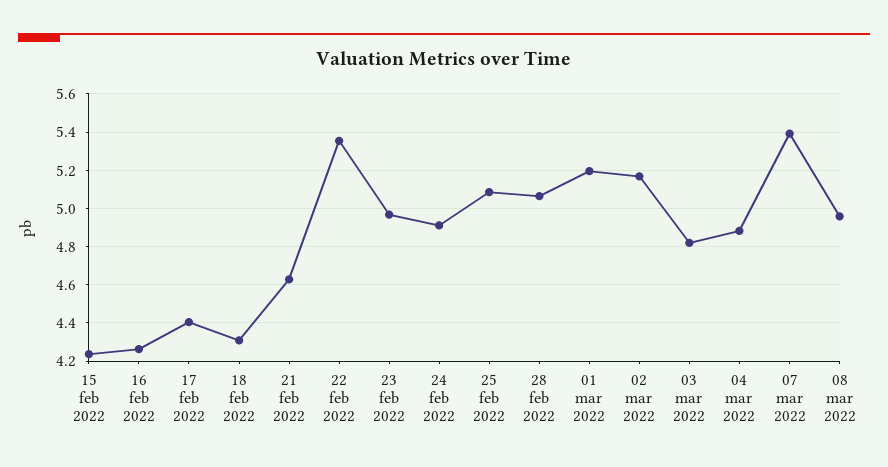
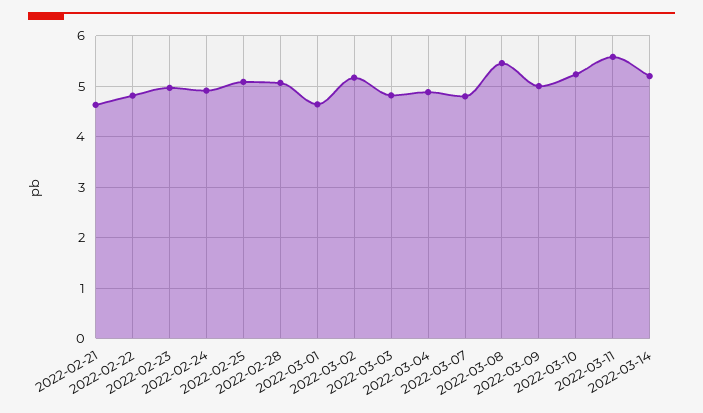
15 feb 2022: 4.25 -> none
16 feb 2022: 4.25 -> none
17 feb 2022: 4.4 -> none
18 feb 2022: 4.3 -> none
22 feb 2022: 5.35 -> 4.8
01 mar 2022: 5.2 -> 4.6
07 mar 2022: 5.4 -> 4.8
08 mar 2022: 4.95 -> 5.4
2022-03-09: none -> 5
2022-03-10: none -> 5.2
2022-03-11: none -> 5.6
2022-03-14: none -> 5.2

